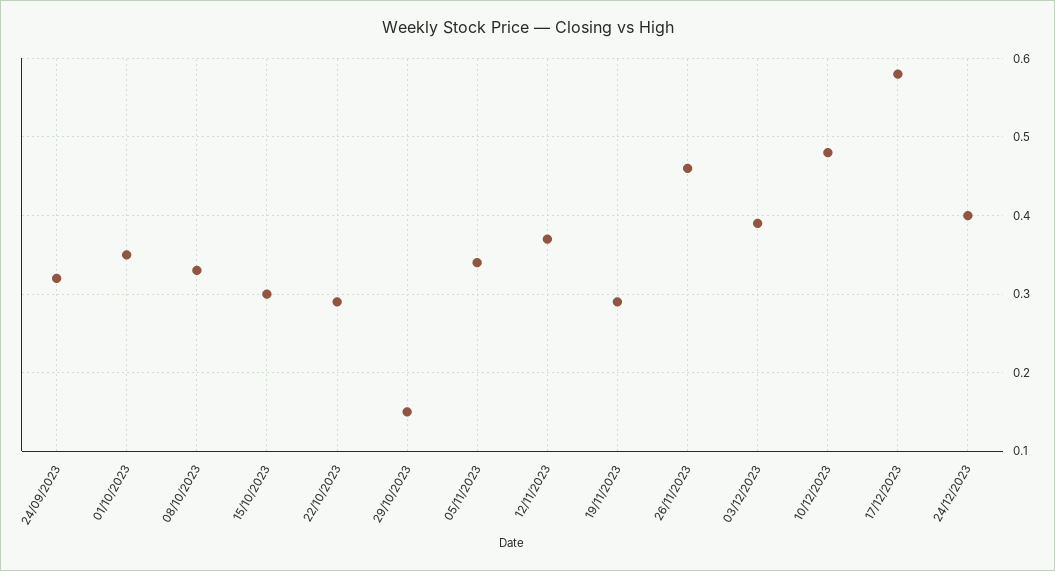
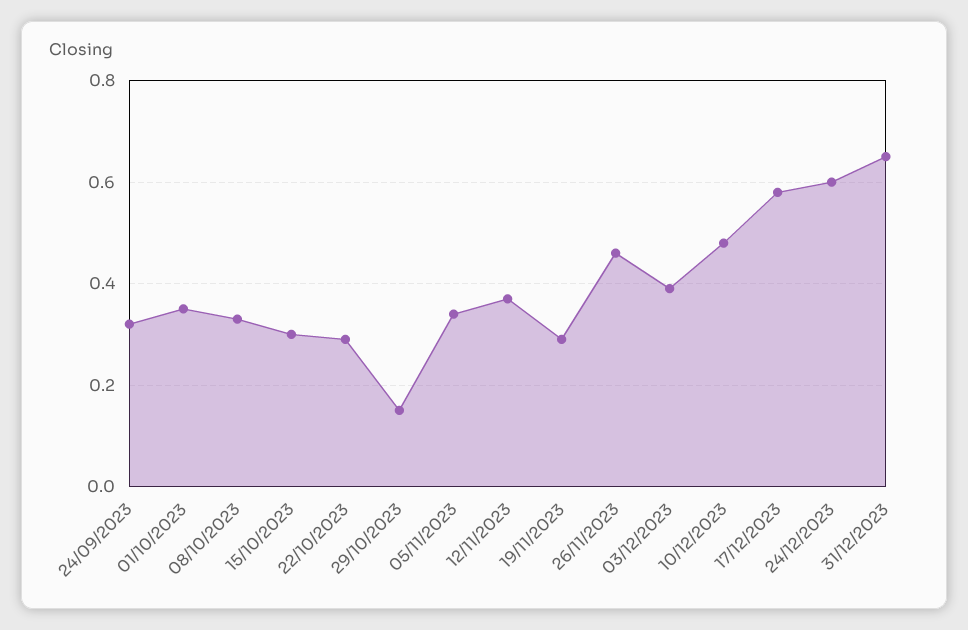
24/12/2023: 0.4 -> 0.6
31/12/2023: none -> 0.65

